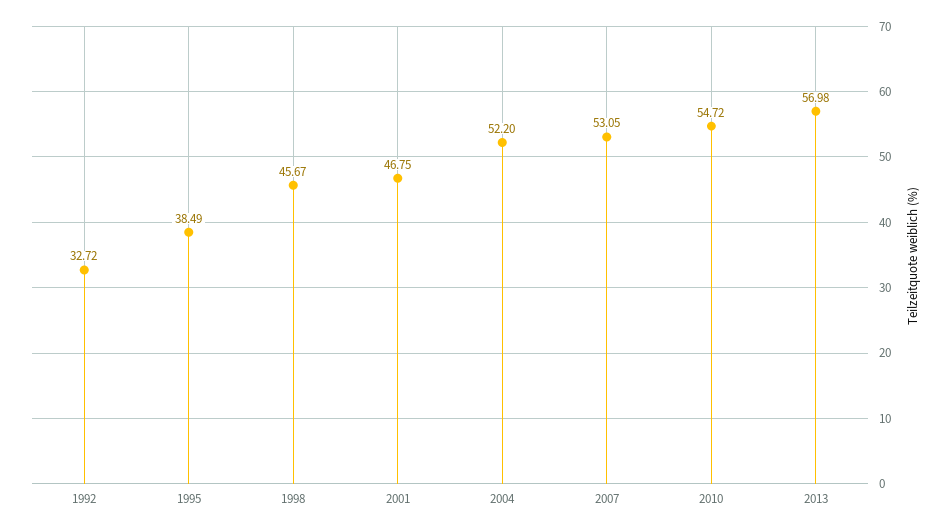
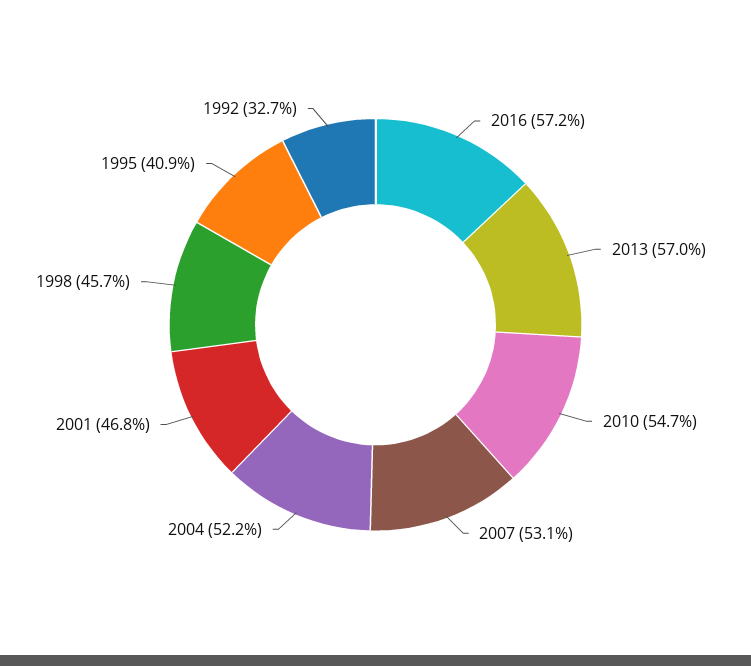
1995: 38.49 -> 40.9
2016: none -> 57.2

